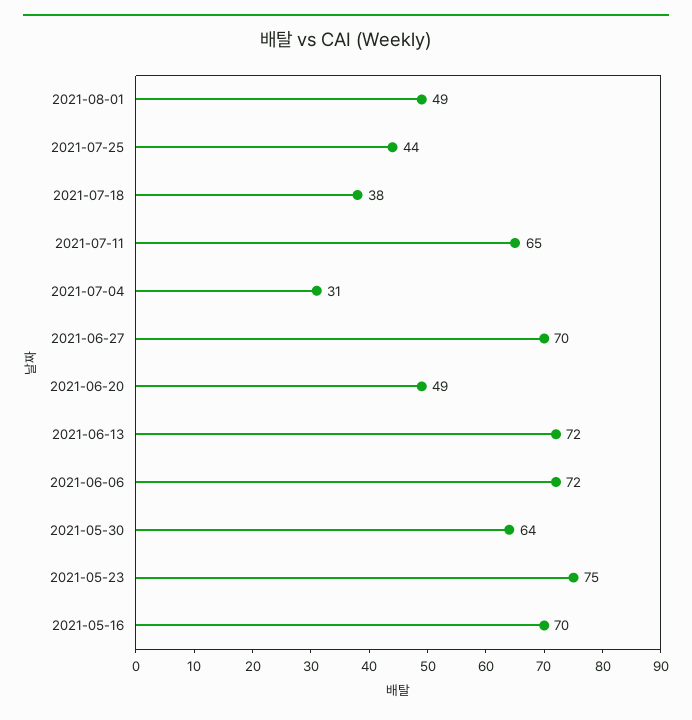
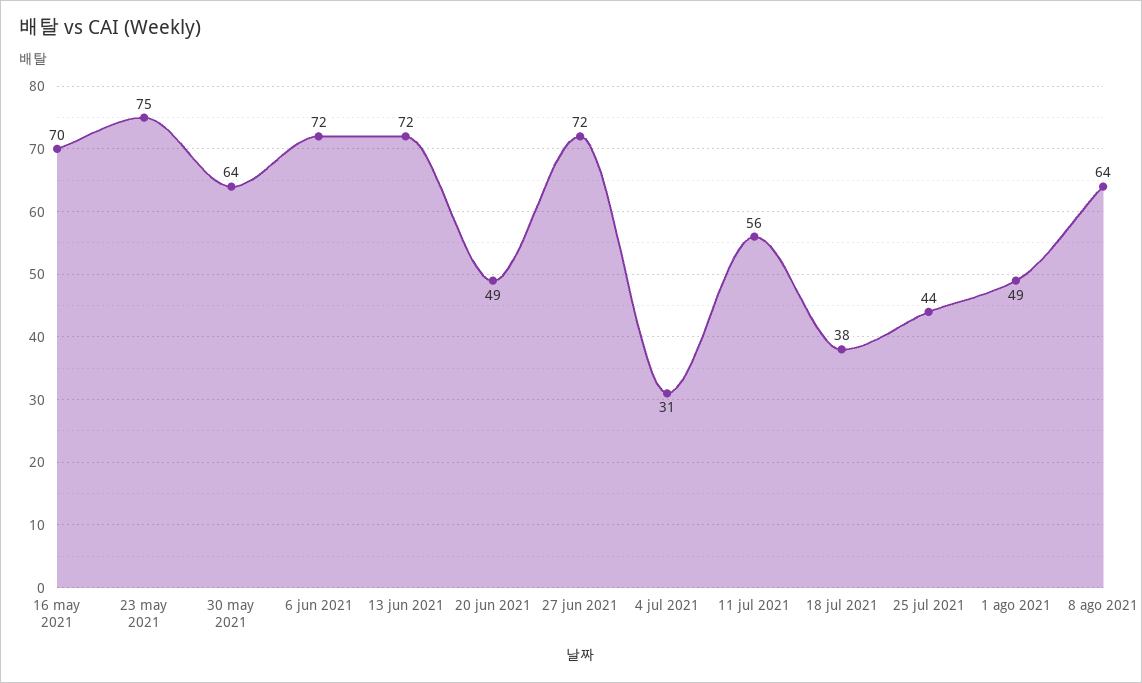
2021-07-11: 65 -> 56
2021-06-27: 70 -> 72
8 ago 2021: none -> 64

